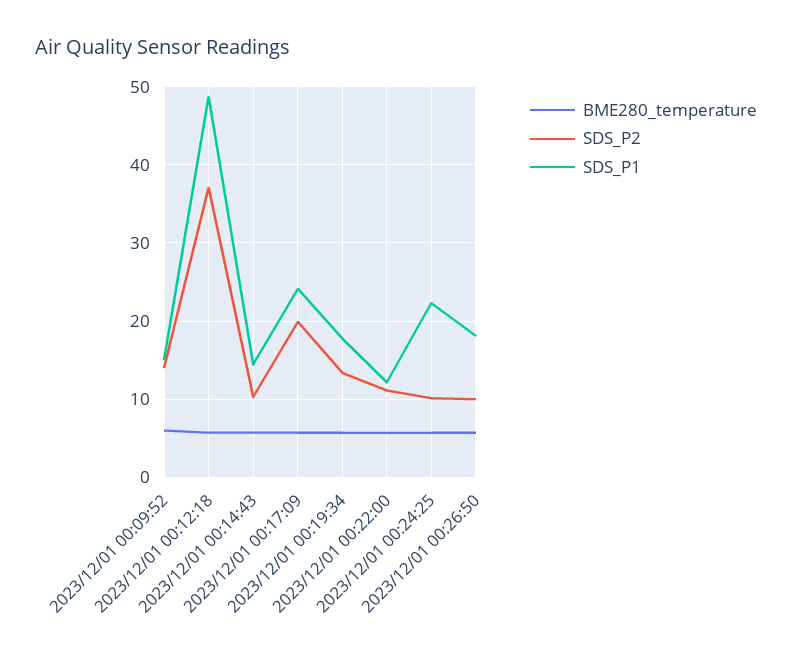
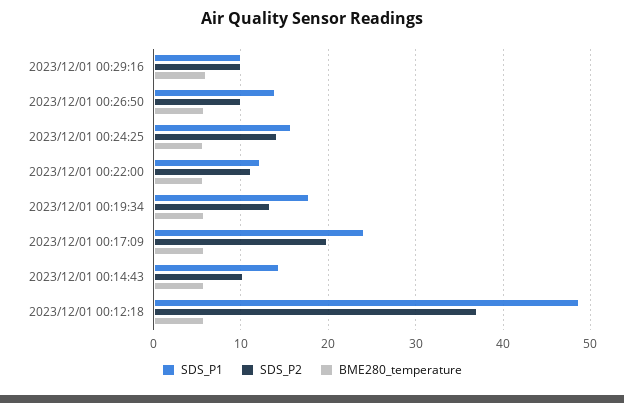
BME280_temperature, 2023/12/01 00:09:52: 6 -> none
SDS_P2, 2023/12/01 00:09:52: 14 -> none
SDS_P1, 2023/12/01 00:09:52: 15 -> none
SDS_P2, 2023/12/01 00:24:25: 10 -> 14
SDS_P1, 2023/12/01 00:24:25: 22 -> 16
SDS_P1, 2023/12/01 00:26:50: 18 -> 14
SDS_P1, 2023/12/01 00:29:16: none -> 10
SDS_P2, 2023/12/01 00:29:16: none -> 10
BME280_temperature, 2023/12/01 00:29:16: none -> 6

